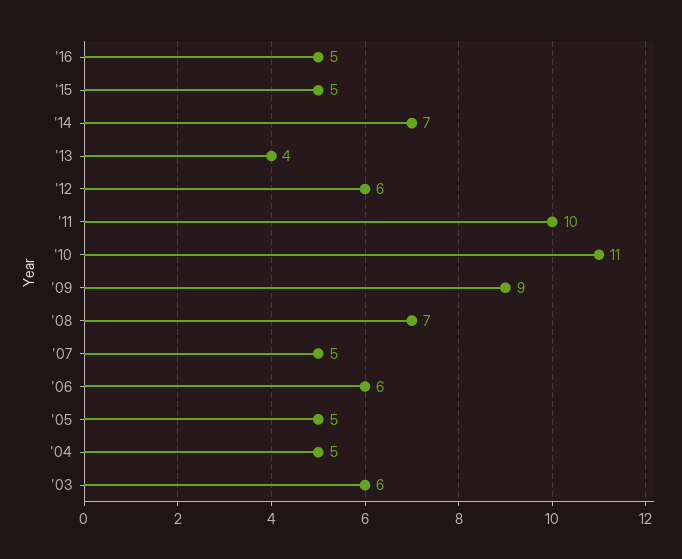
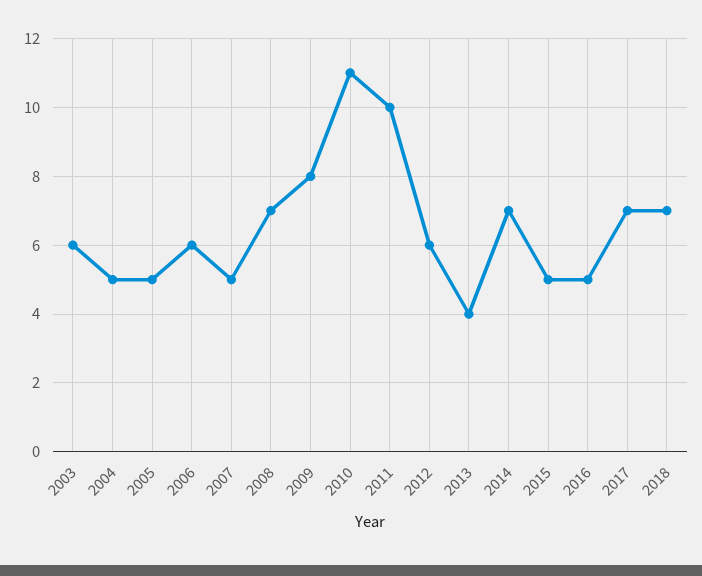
'09: 9 -> 8
2017: none -> 7
2018: none -> 7

